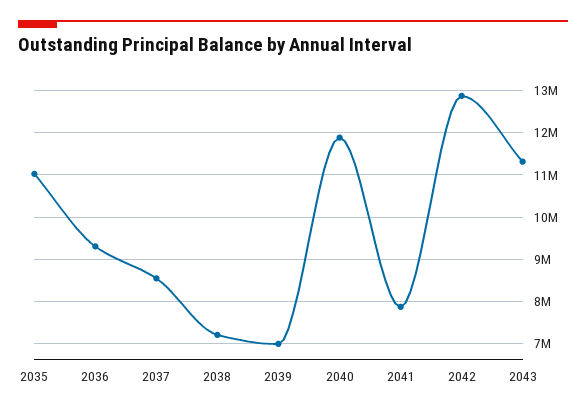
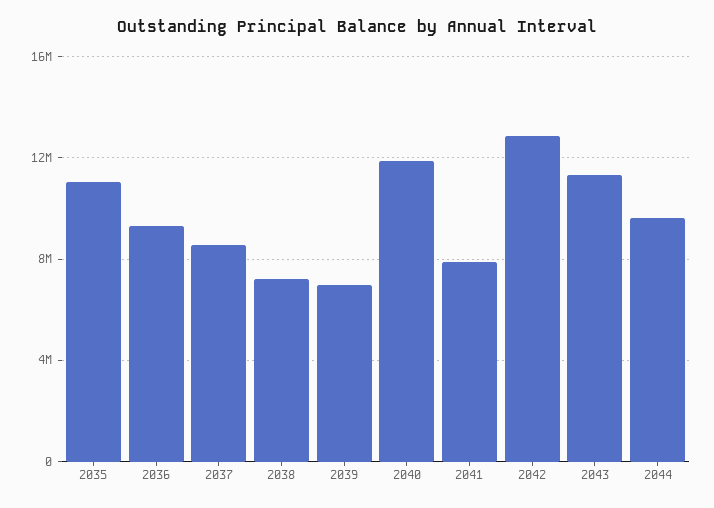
2044: none -> 9500000

